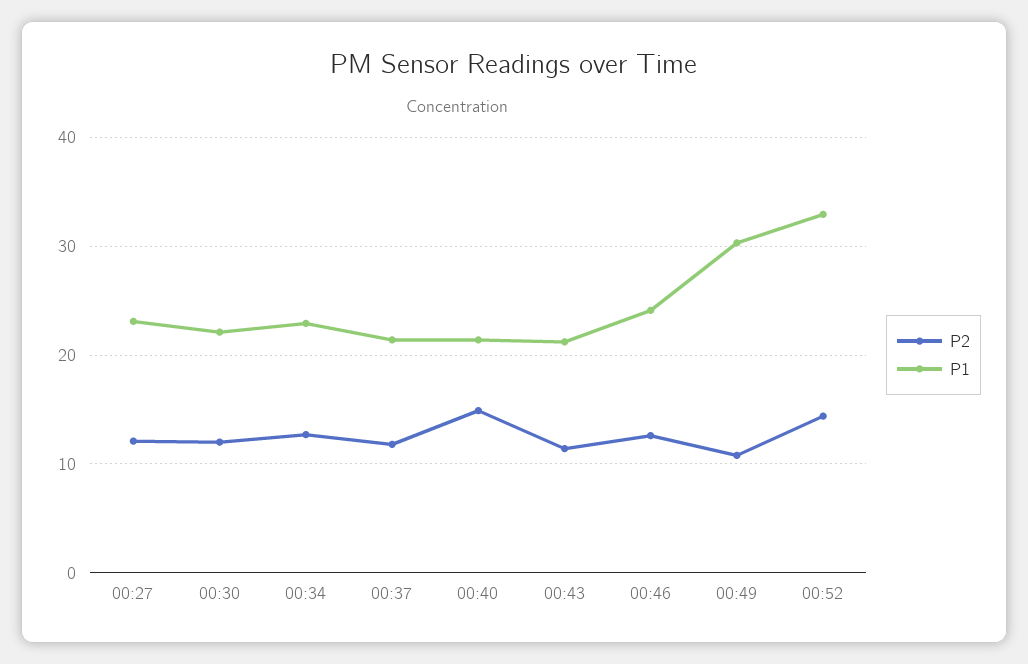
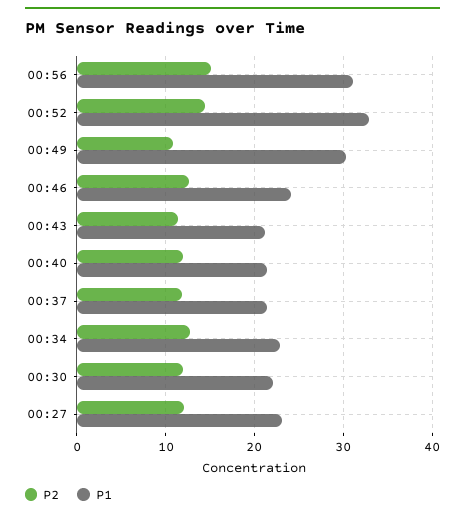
P2, 00:40: 15 -> 12
P2, 00:56: none -> 15
P1, 00:56: none -> 31

